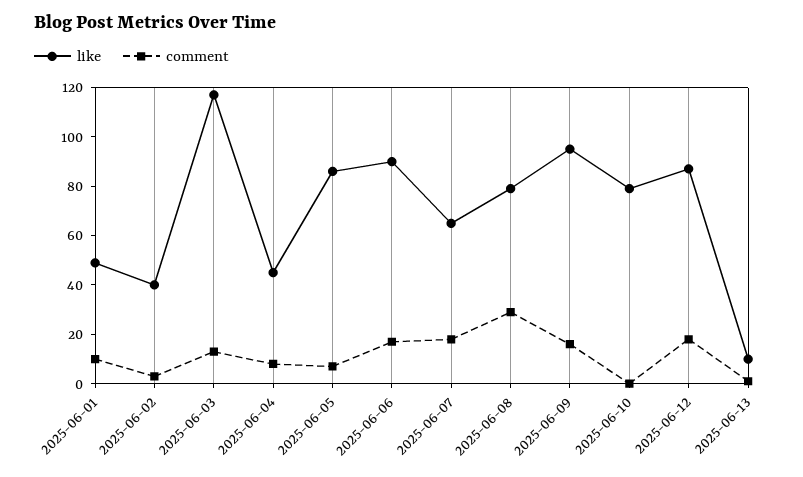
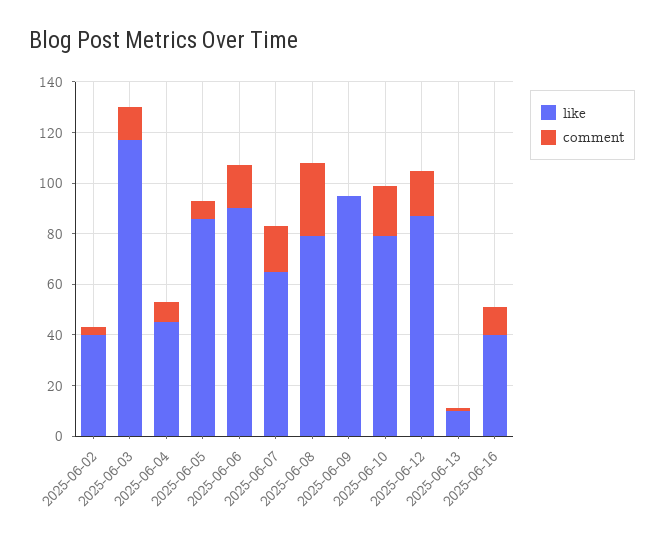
like, 2025-06-01: 50 -> none
comment, 2025-06-01: 10 -> none
comment, 2025-06-09: 15 -> 0
comment, 2025-06-10: 0 -> 20
like, 2025-06-16: none -> 40
comment, 2025-06-16: none -> 10

